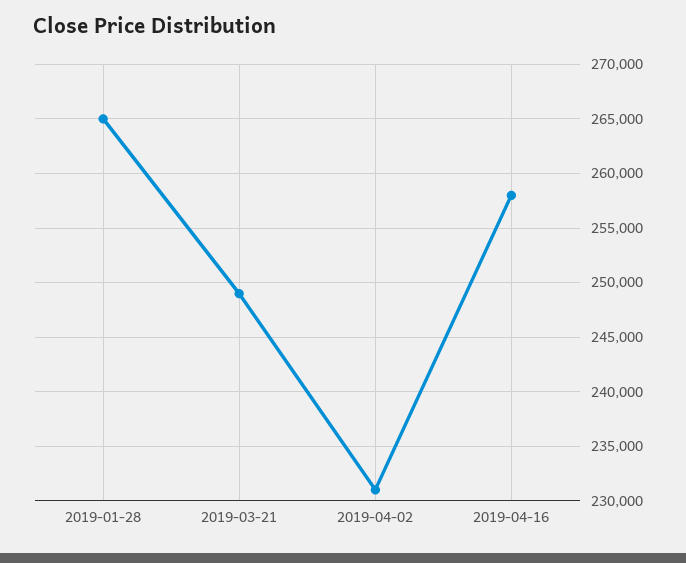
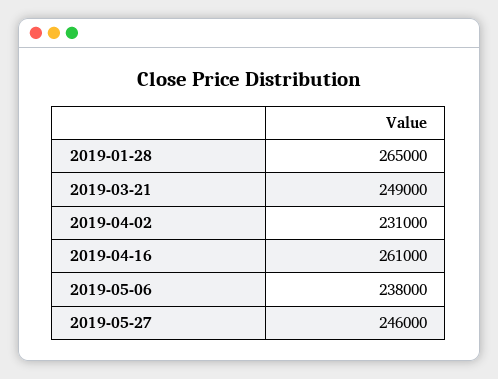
2019-04-16: 258000 -> 261000
2019-05-06: none -> 238000
2019-05-27: none -> 246000

